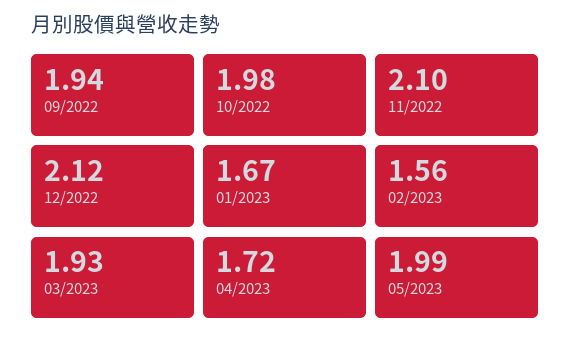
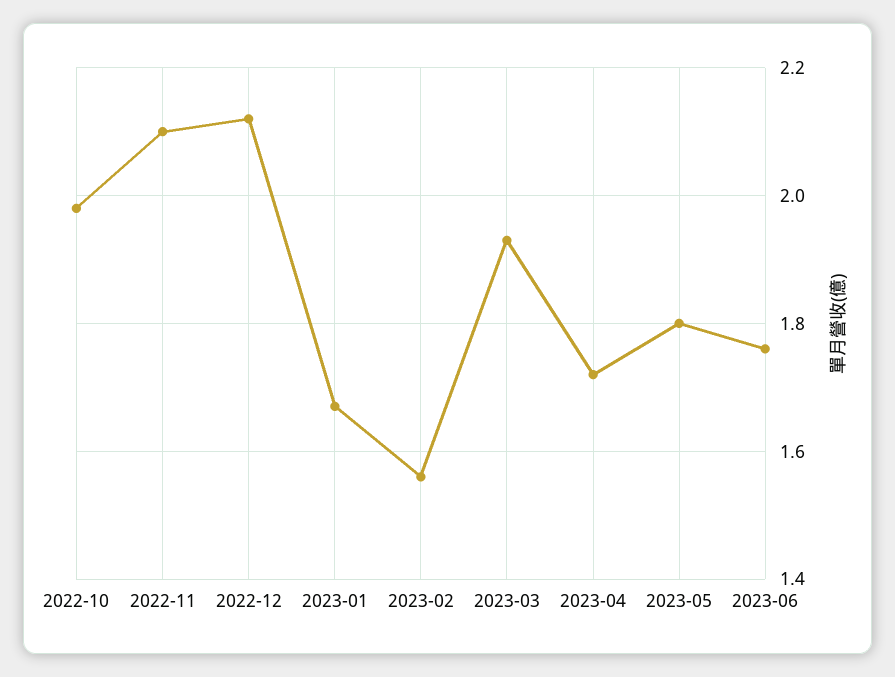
09/2022: 1.94 -> none
05/2023: 1.99 -> 1.8
2023-06: none -> 1.75

